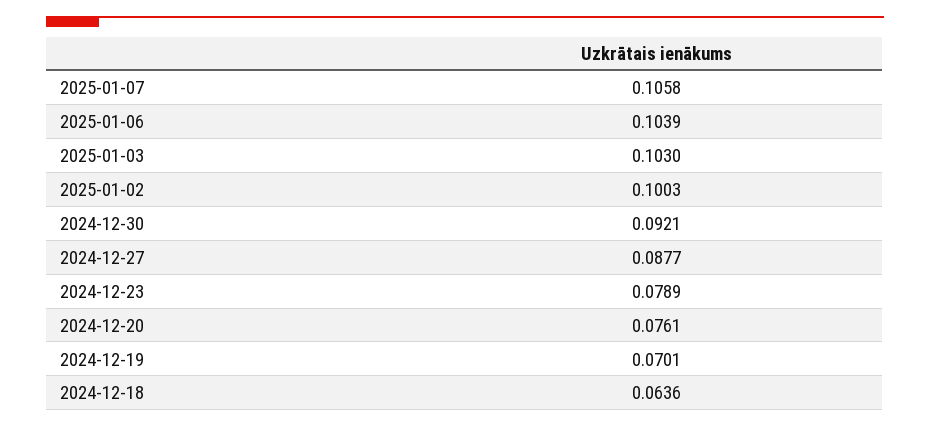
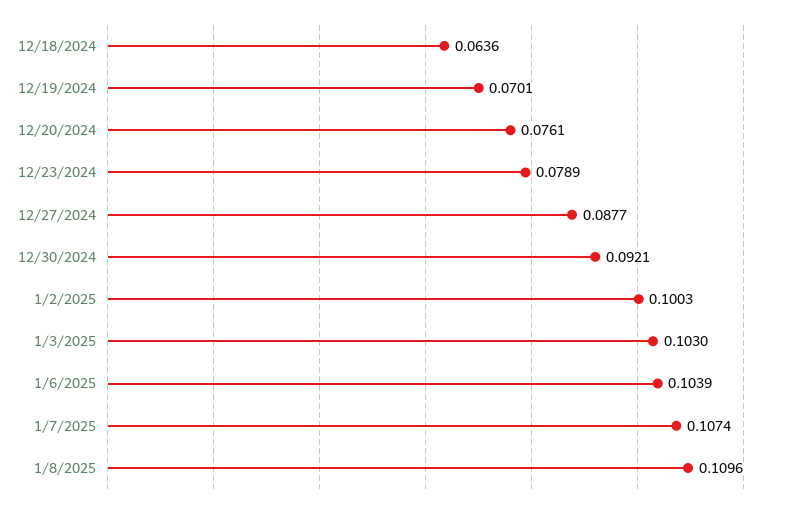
2025-01-07: 0.1058 -> 0.1074
1/8/2025: none -> 0.1096

